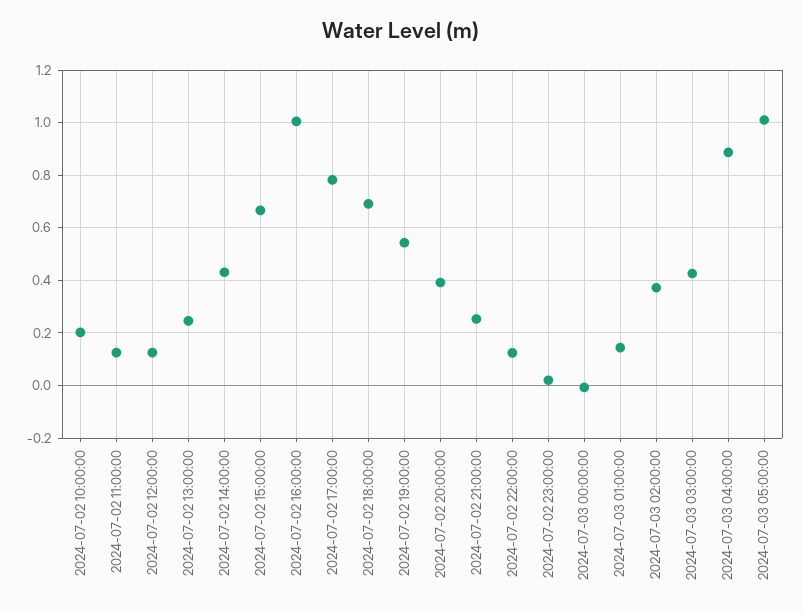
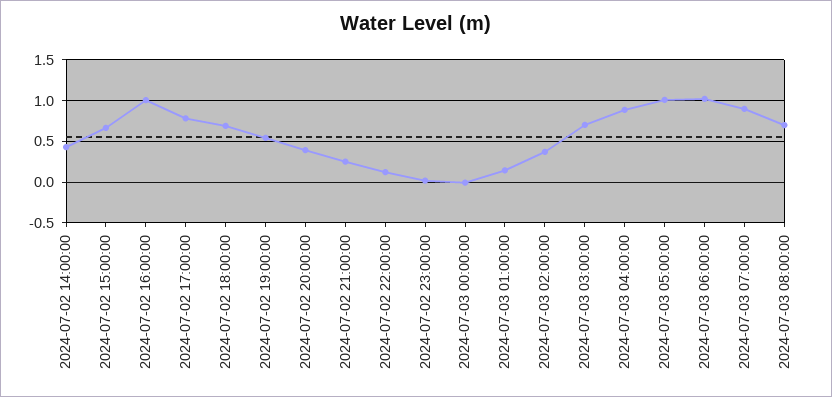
2024-07-02 10:00:00: 0.2 -> none
2024-07-02 11:00:00: 0.125 -> none
2024-07-02 12:00:00: 0.125 -> none
2024-07-02 13:00:00: 0.25 -> none
2024-07-03 03:00:00: 0.425 -> 0.7
2024-07-03 06:00:00: none -> 1
2024-07-03 07:00:00: none -> 0.9
2024-07-03 08:00:00: none -> 0.7

